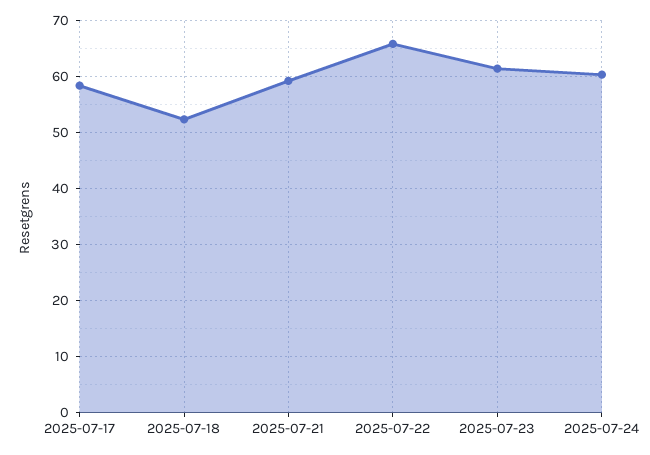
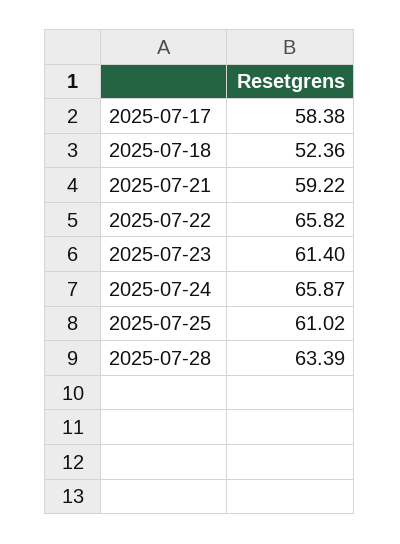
2025-07-24: 60 -> 65.87
2025-07-25: none -> 61.02
2025-07-28: none -> 63.39

